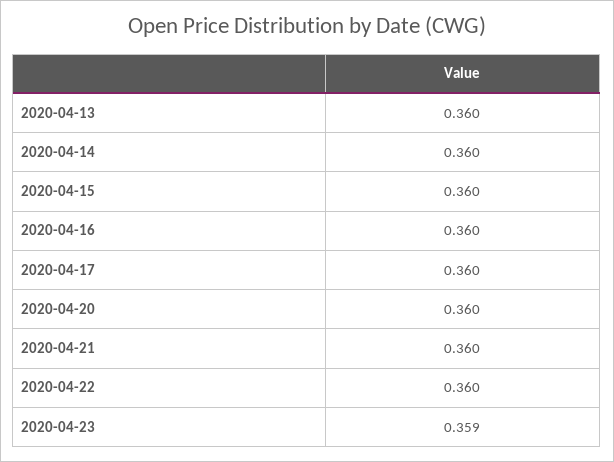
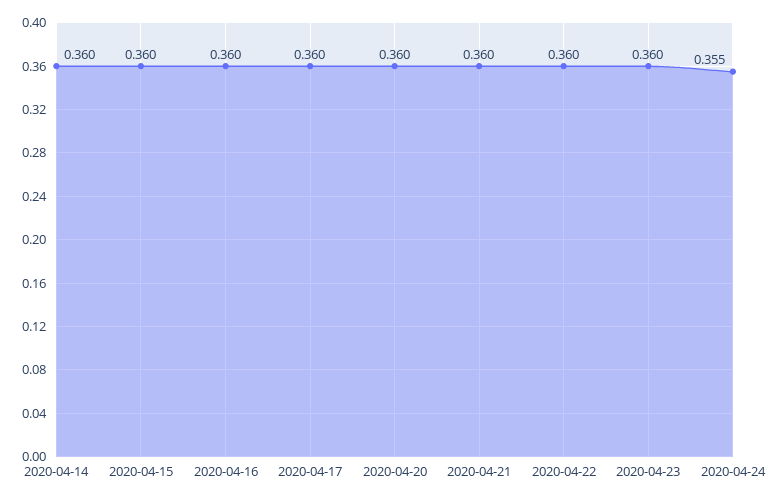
2020-04-13: 0.36 -> none
2020-04-23: 0.359 -> 0.36
2020-04-24: none -> 0.355

